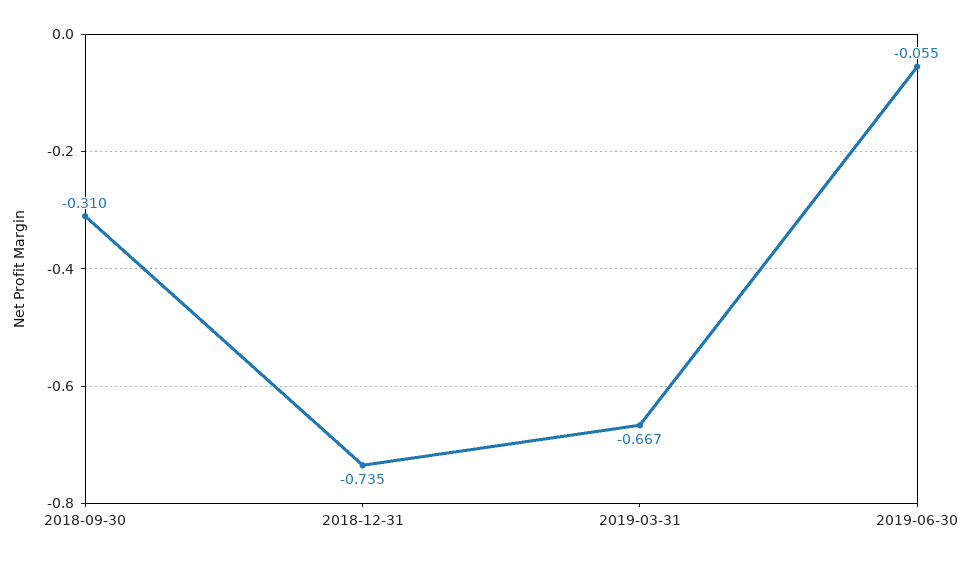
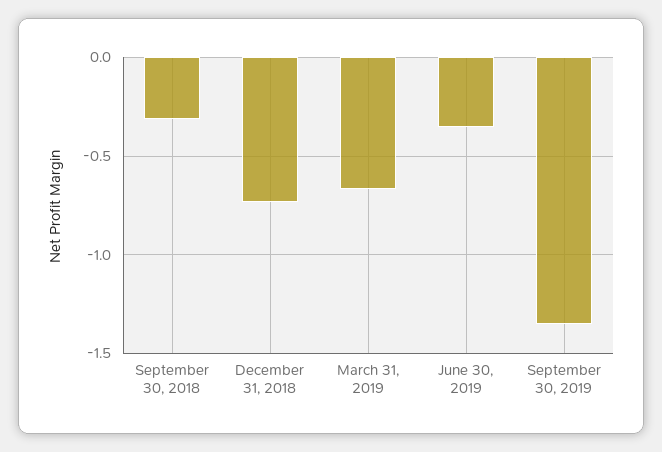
2019-06-30: -0.055 -> -0.35
September 30, 2019: none -> -1.35

